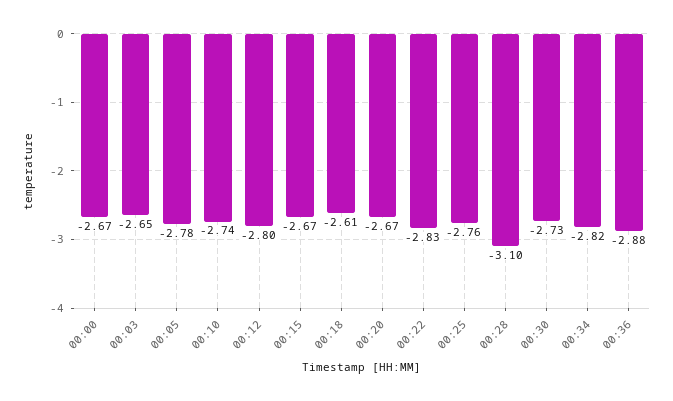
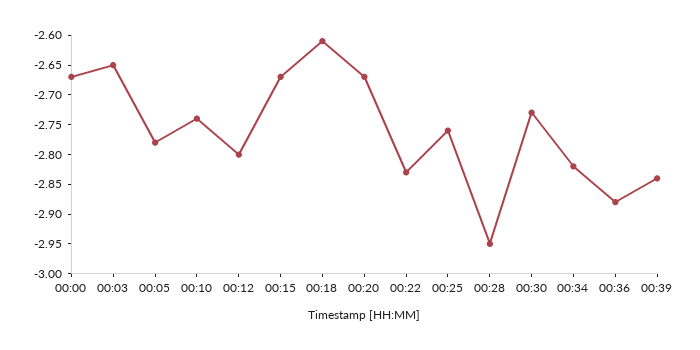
00:28: -3.1 -> -2.95
00:39: none -> -2.85

